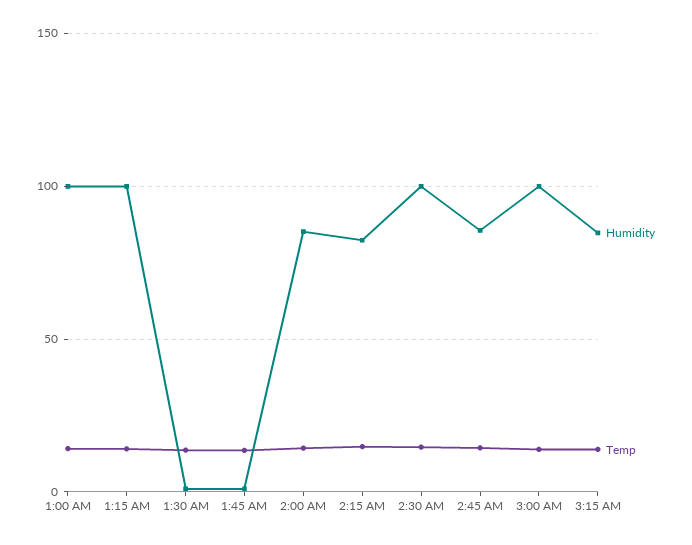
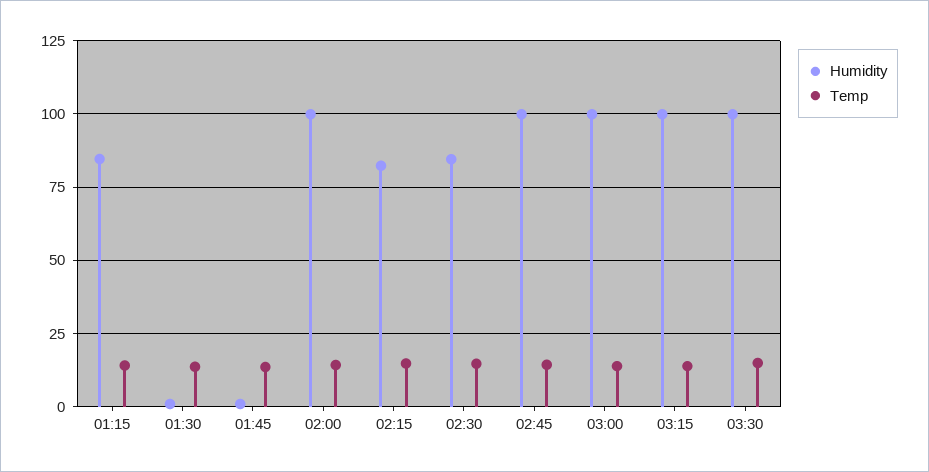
Humidity, 1:00 AM: 100 -> none
Temp, 1:00 AM: 15 -> none
Humidity, 1:15 AM: 100 -> 85
Humidity, 2:00 AM: 85 -> 100
Humidity, 2:30 AM: 100 -> 85
Humidity, 2:45 AM: 85 -> 100
Humidity, 3:15 AM: 85 -> 100
Humidity, 03:30: none -> 100
Temp, 03:30: none -> 15

